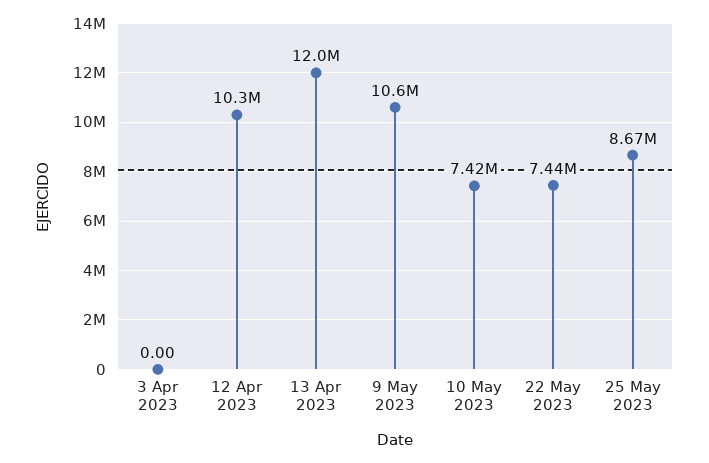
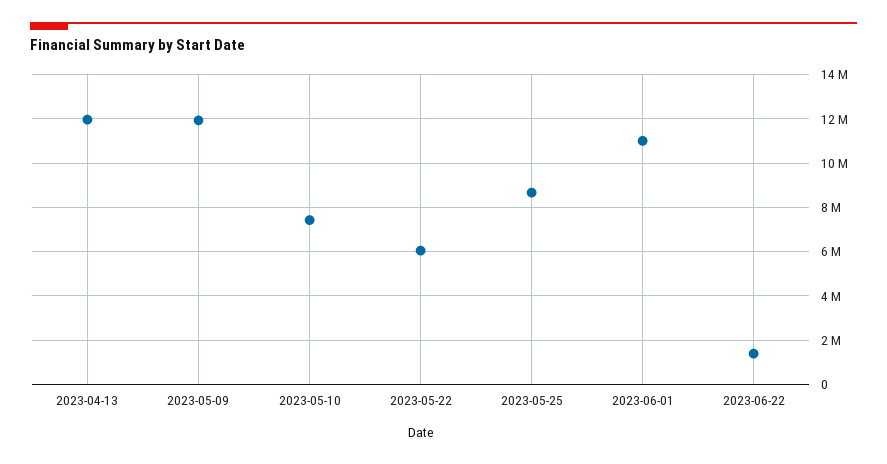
3 Apr 2023: 0 -> none
12 Apr 2023: 10300000 -> none
9 May 2023: 10600000 -> 12000000
22 May 2023: 7440000 -> 6000000
2023-06-01: none -> 11000000
2023-06-22: none -> 1500000

